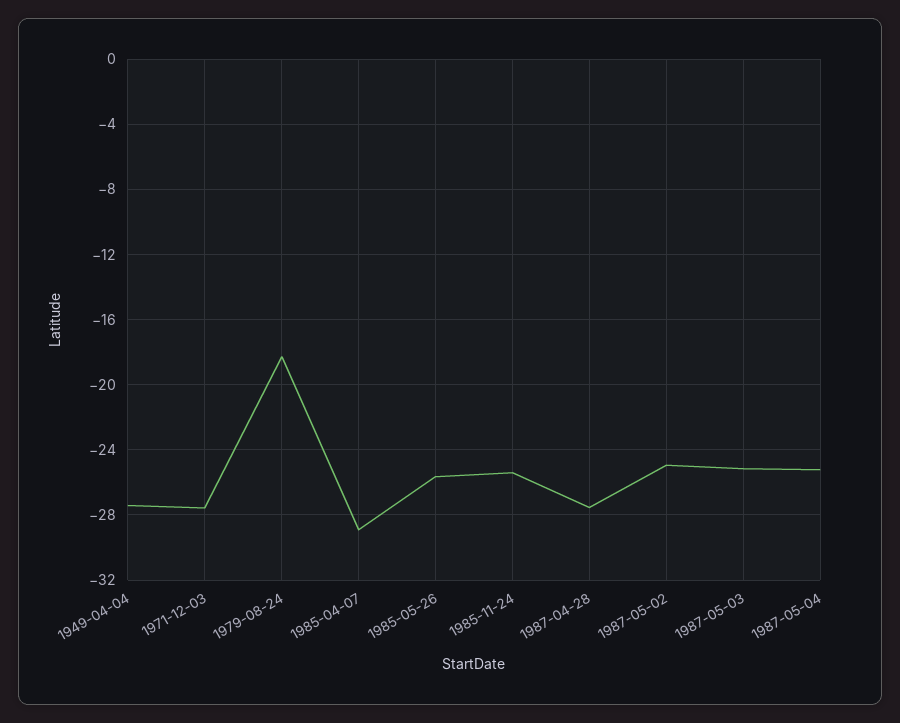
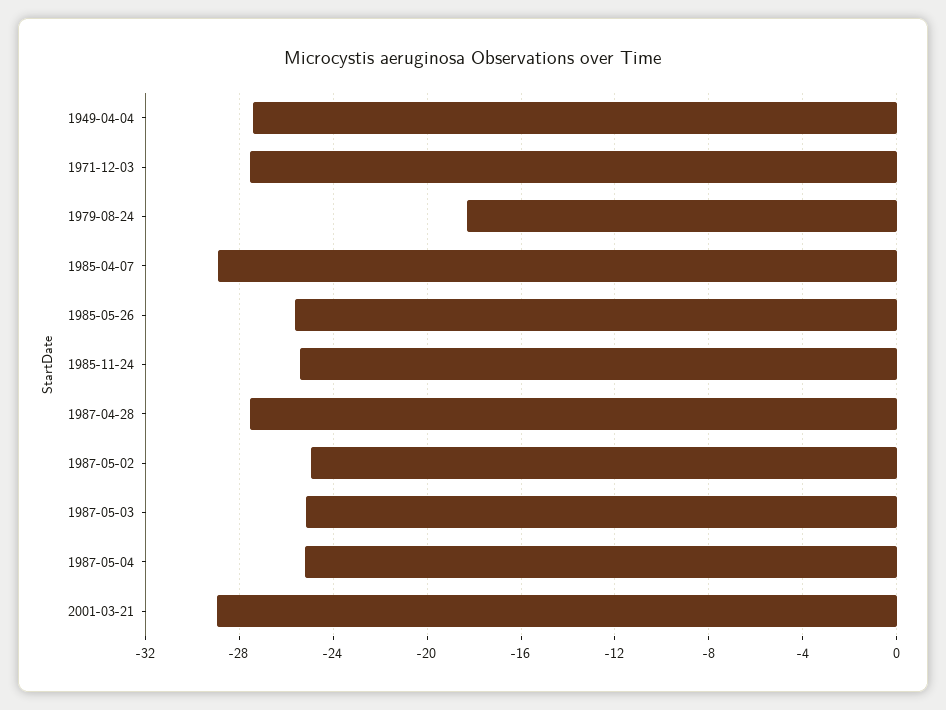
2001-03-21: none -> -29

